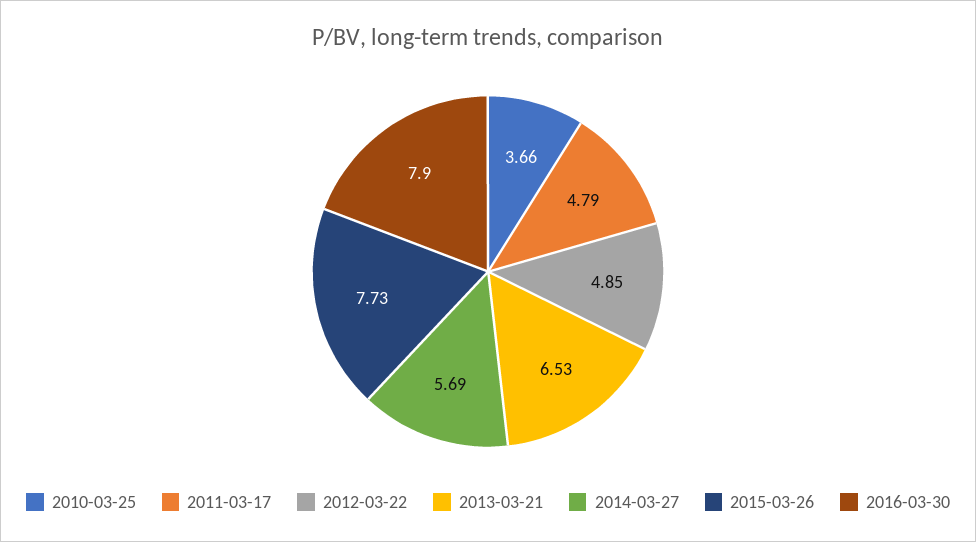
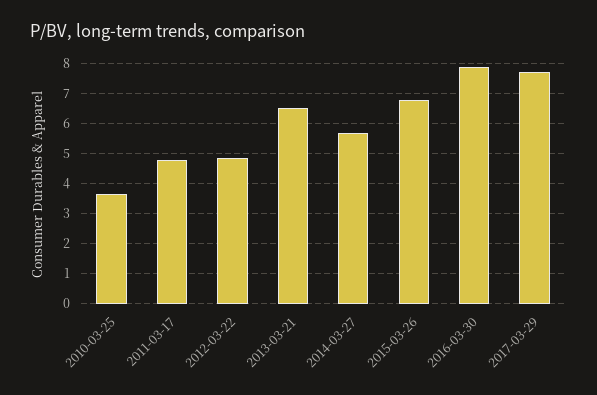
2015-03-26: 7.73 -> 6.75
2017-03-29: none -> 7.75

